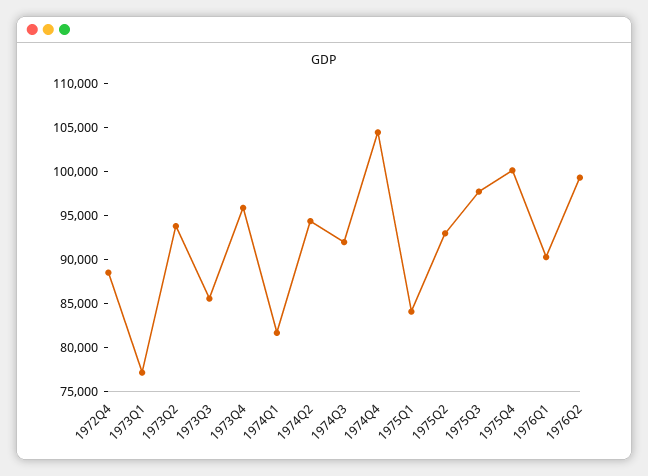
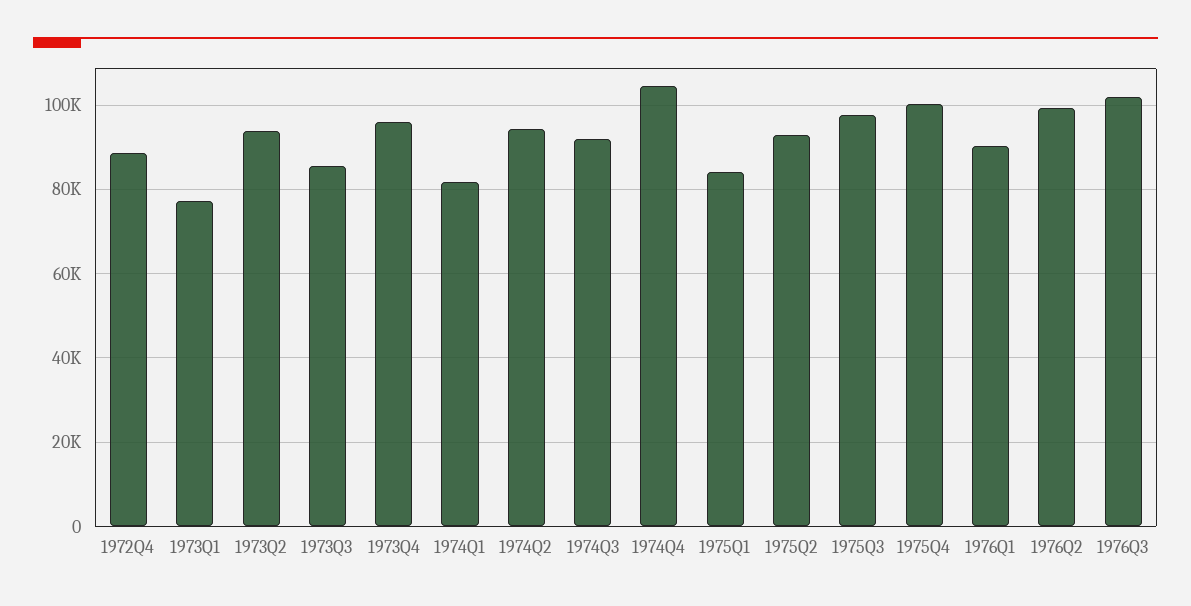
1976Q3: none -> 102000

